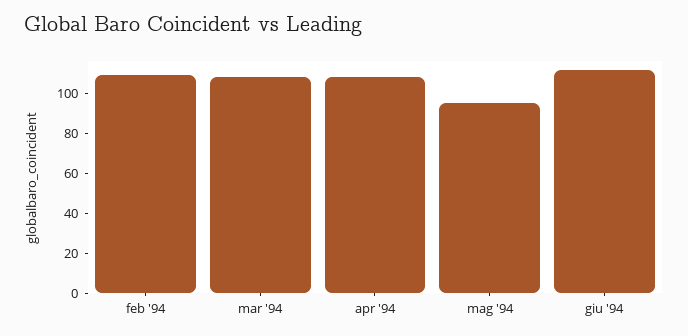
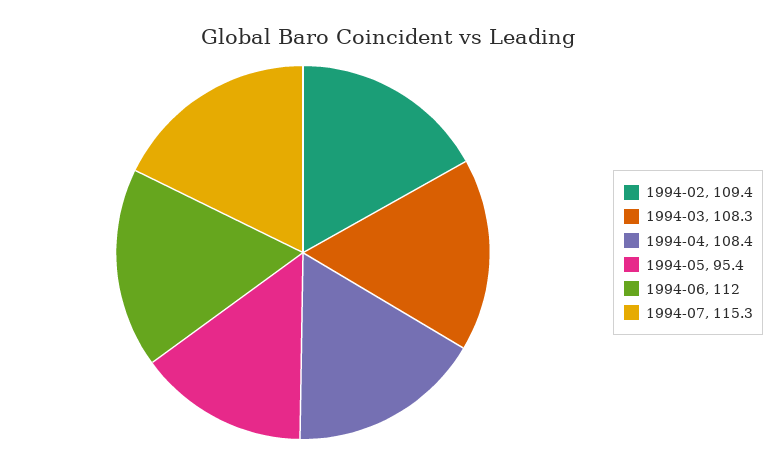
1994-07: none -> 115.3

